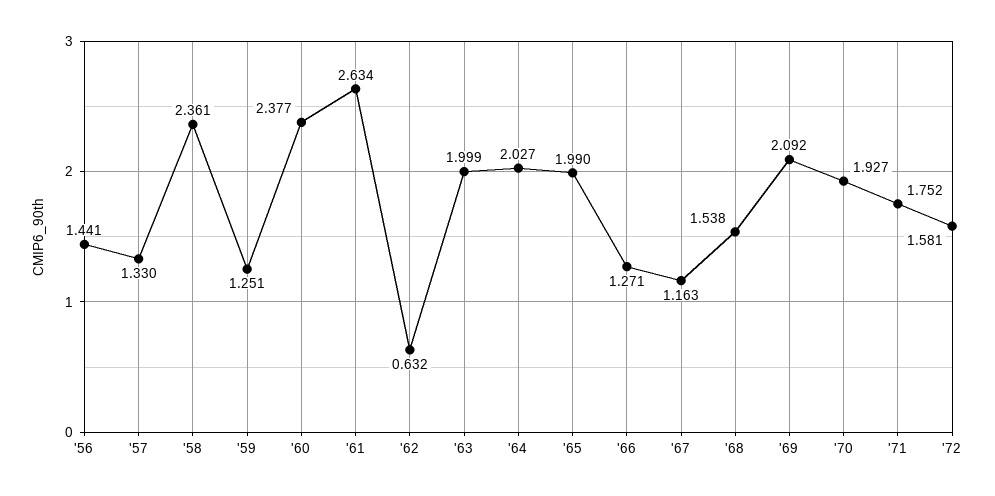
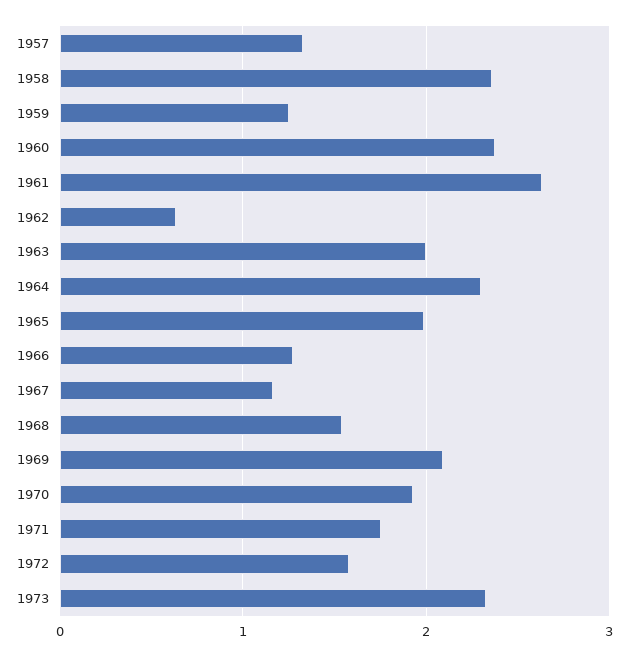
'56: 1.441 -> none
'64: 2.027 -> 2.3
1973: none -> 2.3

